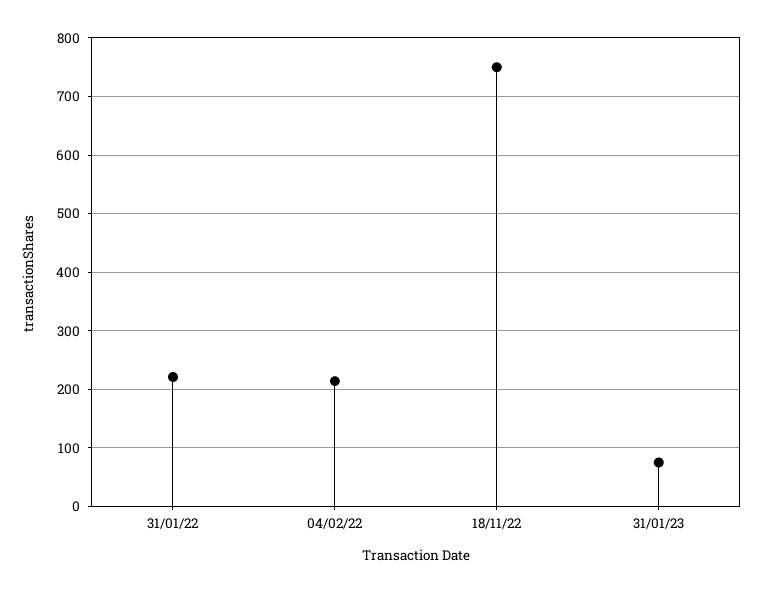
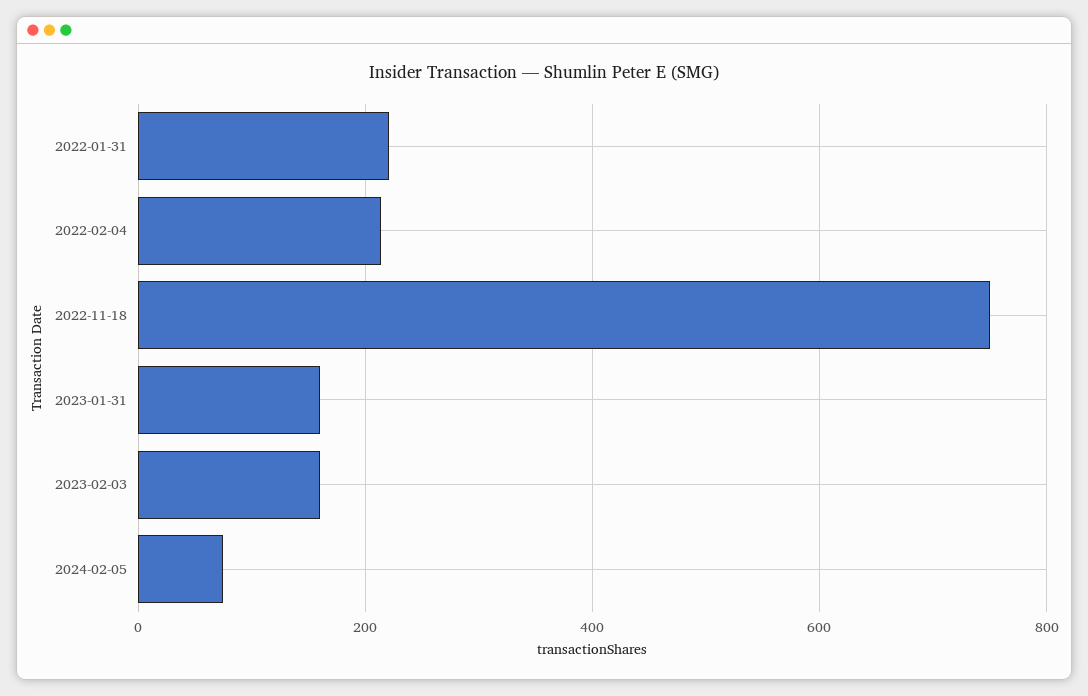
31/01/23: 80 -> 160
2023-02-03: none -> 160
2024-02-05: none -> 80

